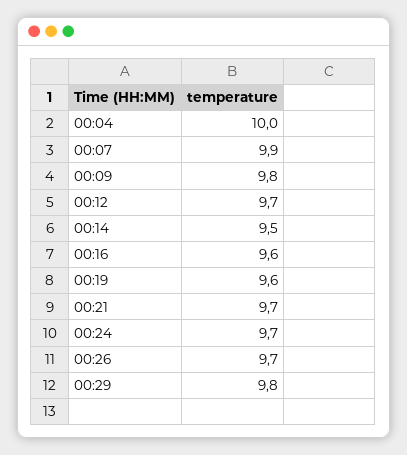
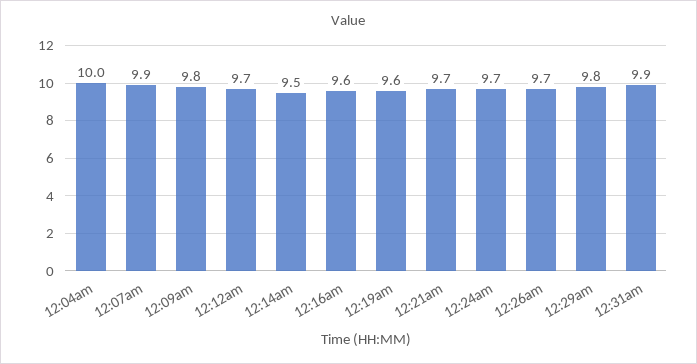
12:31am: none -> 9.9

